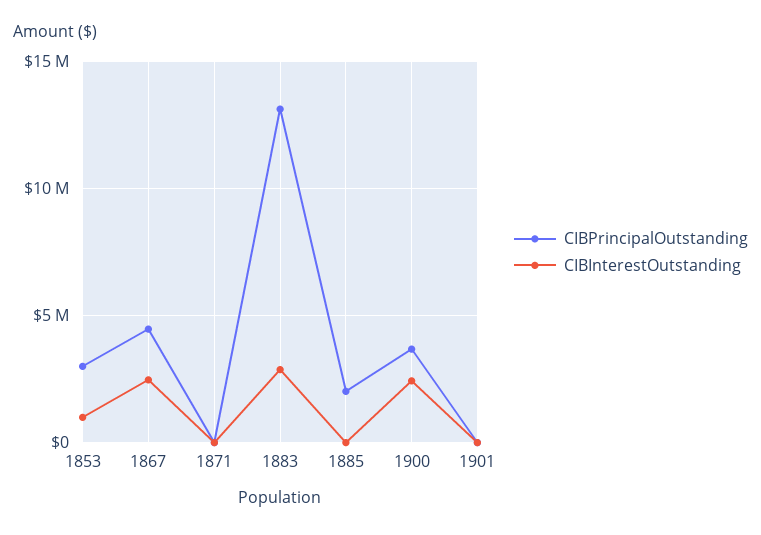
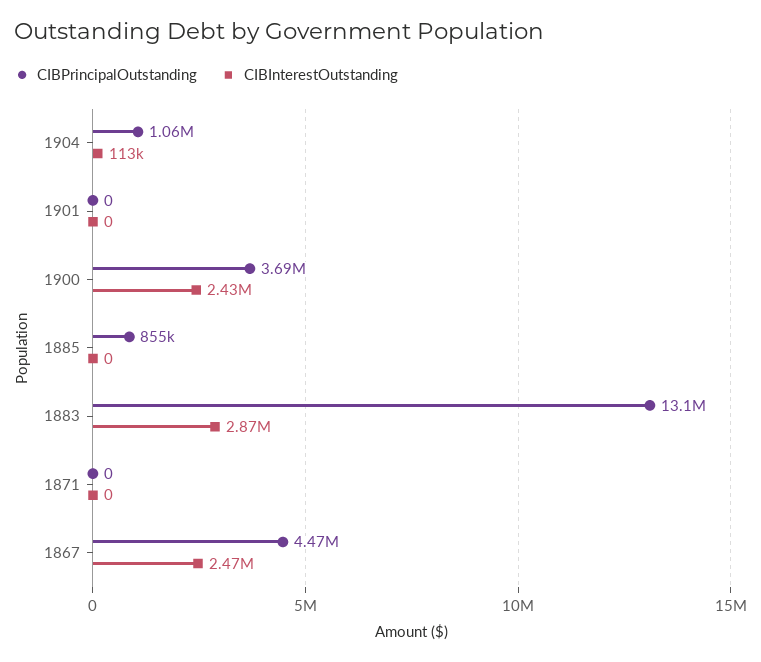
CIBPrincipalOutstanding, 1853: 3000000 -> none
CIBInterestOutstanding, 1853: 1000000 -> none
CIBPrincipalOutstanding, 1885: 2000000 -> 855000
CIBPrincipalOutstanding, 1904: none -> 1060000
CIBInterestOutstanding, 1904: none -> 113000

